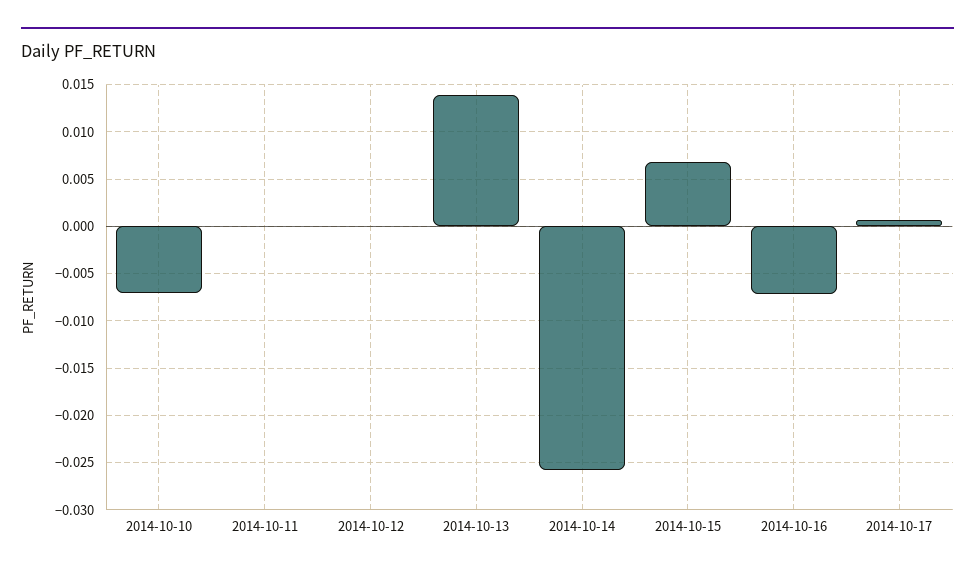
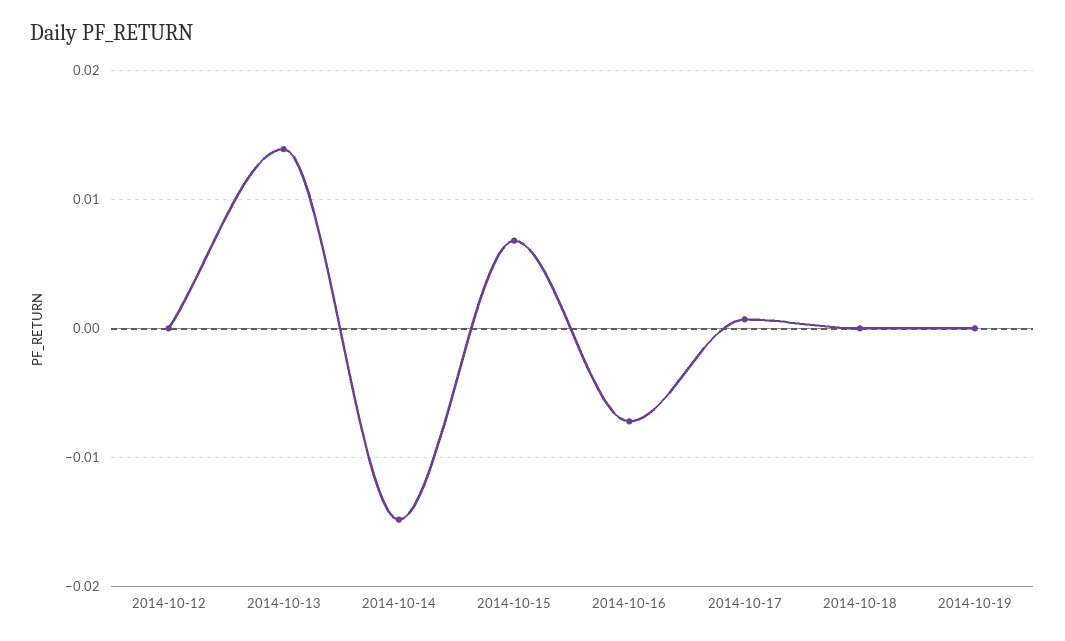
2014-10-10: -0.007 -> none
2014-10-11: 0 -> none
2014-10-14: -0.026 -> -0.015
2014-10-18: none -> 0
2014-10-19: none -> 0

